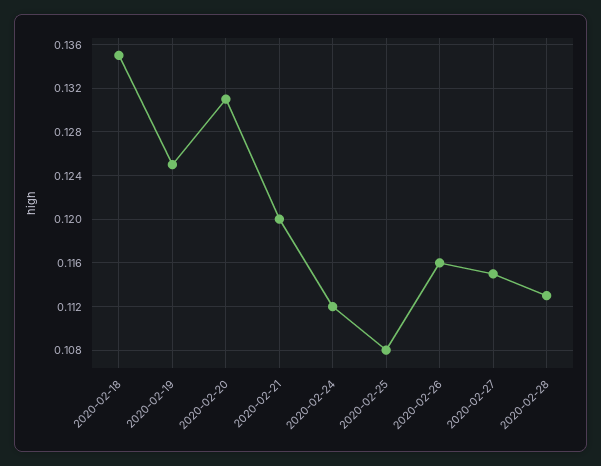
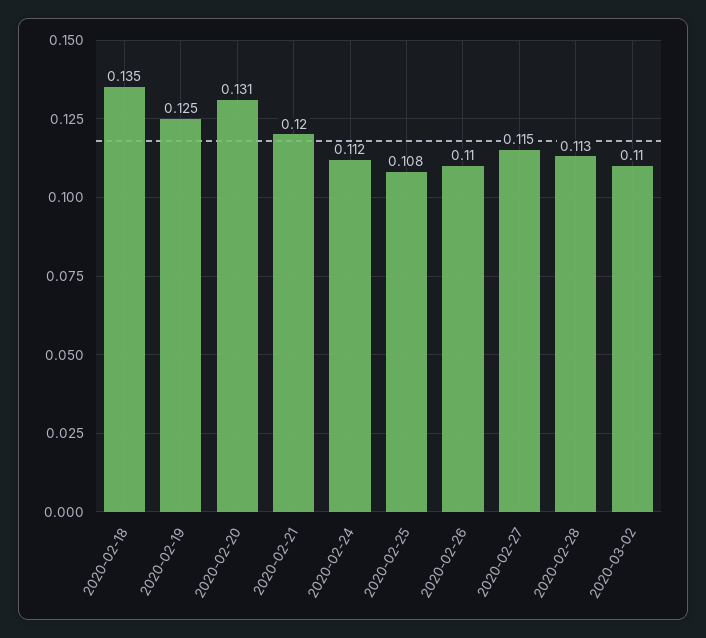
2020-02-26: 0.116 -> 0.11
2020-03-02: none -> 0.11

